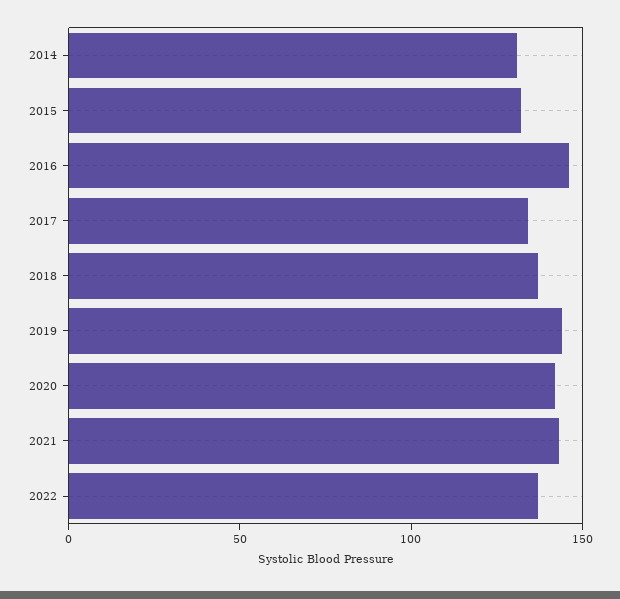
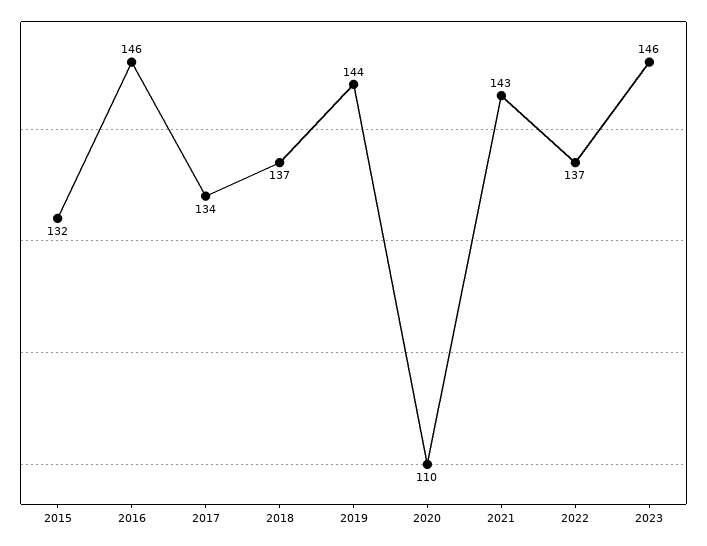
2014: 130 -> none
2020: 140 -> 110
2023: none -> 146

